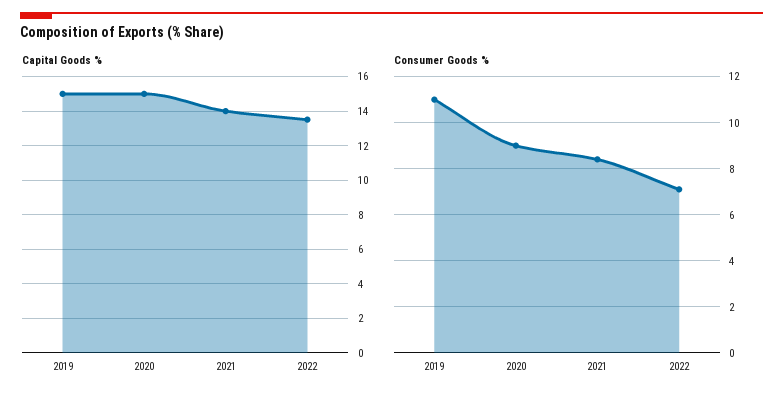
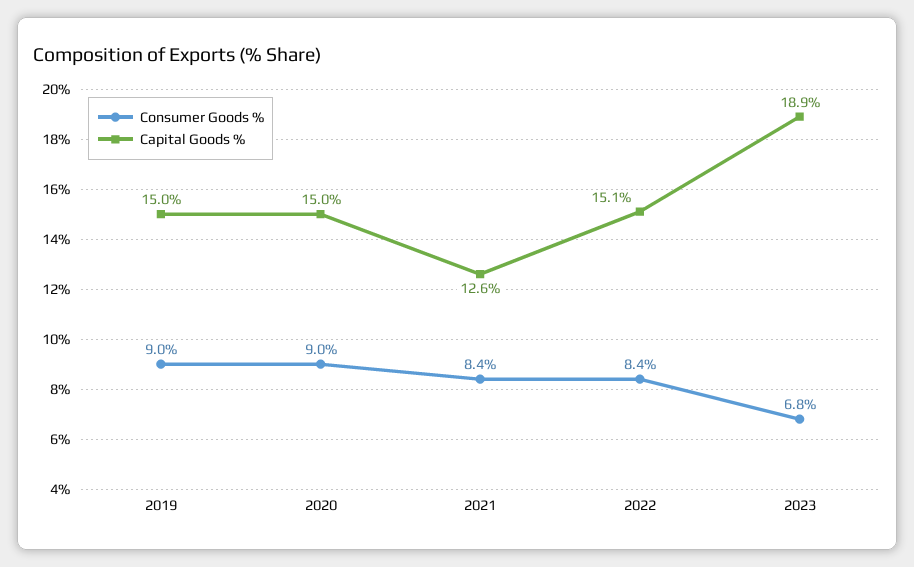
Capital Goods %, 2021: 14 -> 12.6
Capital Goods %, 2022: 13.5 -> 15.1
Consumer Goods %, 2019: 11 -> 9
Consumer Goods %, 2022: 7 -> 8.4
Consumer Goods %, 2023: none -> 6.8
Capital Goods %, 2023: none -> 18.9

